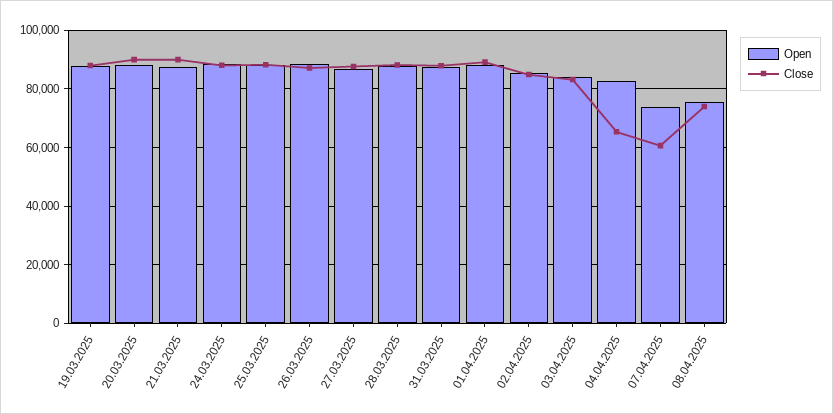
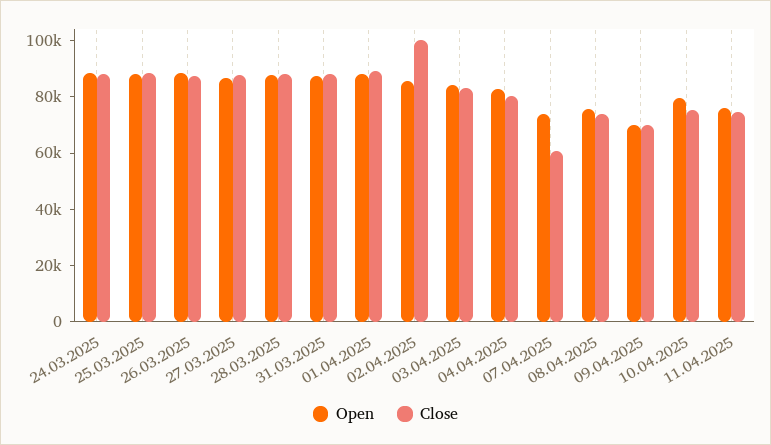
Open, 19.03.2025: 87500 -> none
Close, 19.03.2025: 87500 -> none
Open, 20.03.2025: 87500 -> none
Close, 20.03.2025: 90000 -> none
Open, 21.03.2025: 87500 -> none
Close, 21.03.2025: 90000 -> none
Close, 02.04.2025: 85000 -> 100000
Close, 04.04.2025: 65000 -> 80000
Open, 09.04.2025: none -> 70000
Close, 09.04.2025: none -> 70000
Open, 10.04.2025: none -> 80000
Close, 10.04.2025: none -> 75000
Open, 11.04.2025: none -> 75000
Close, 11.04.2025: none -> 75000

